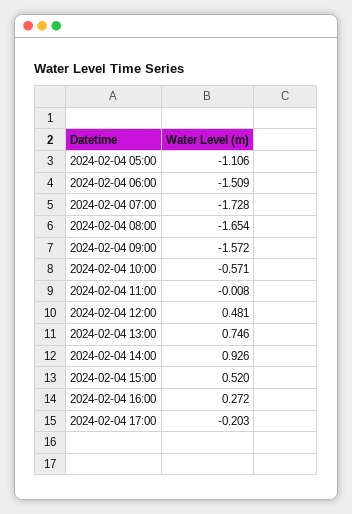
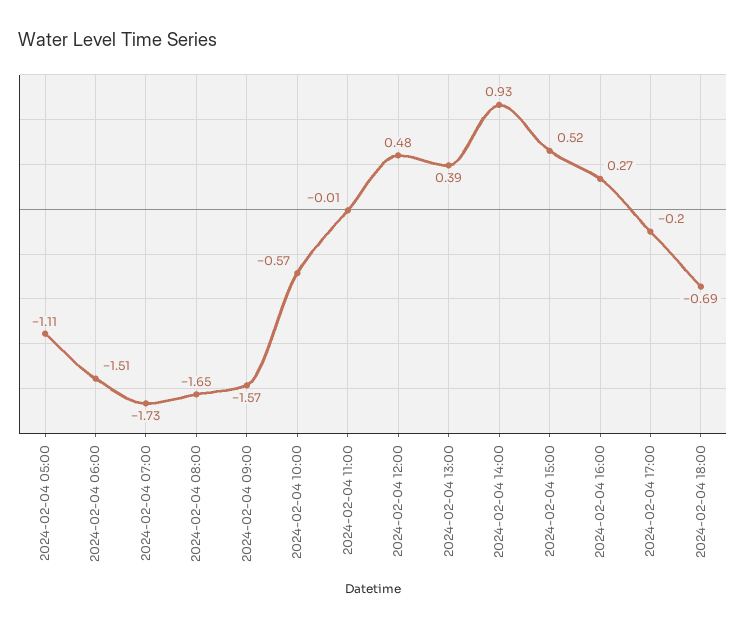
2024-02-04 13:00: 0.746 -> 0.39
2024-02-04 18:00: none -> -0.69

